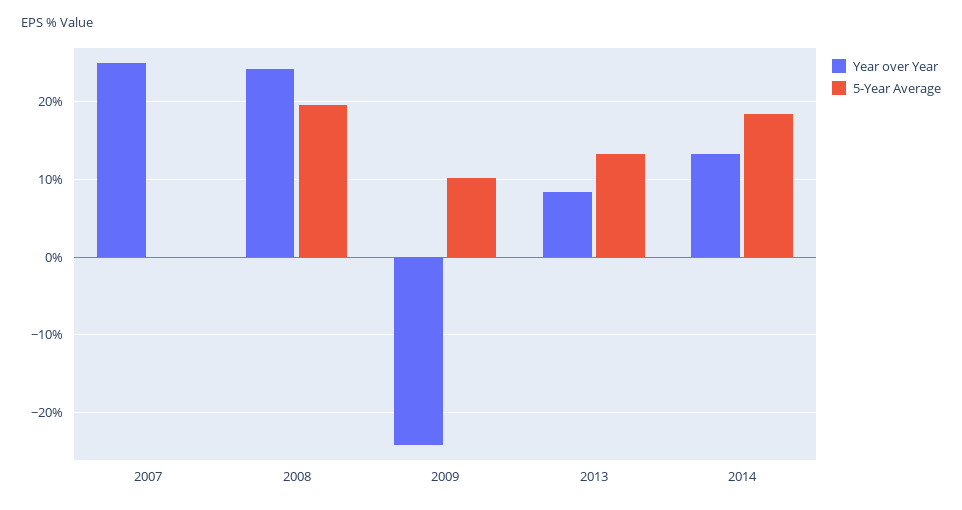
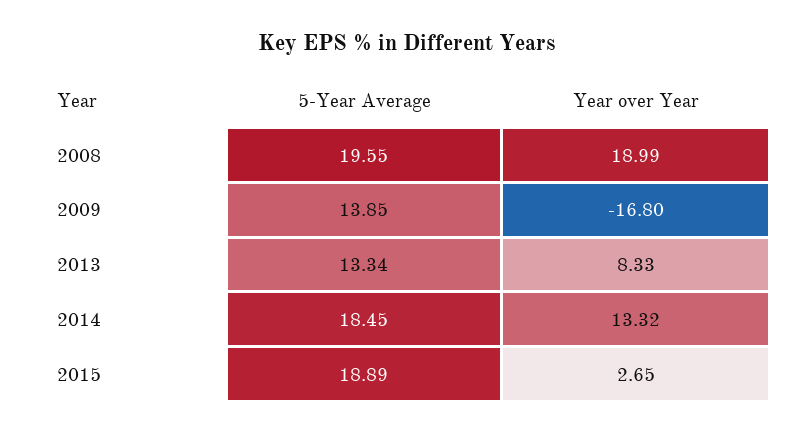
Year over Year, 2007: 25 -> none
5-Year Average, 2007: 0 -> none
Year over Year, 2008: 24 -> 18.99
Year over Year, 2009: -24 -> -16.8
5-Year Average, 2009: 10 -> 13.85
5-Year Average, 2015: none -> 18.89
Year over Year, 2015: none -> 2.65

